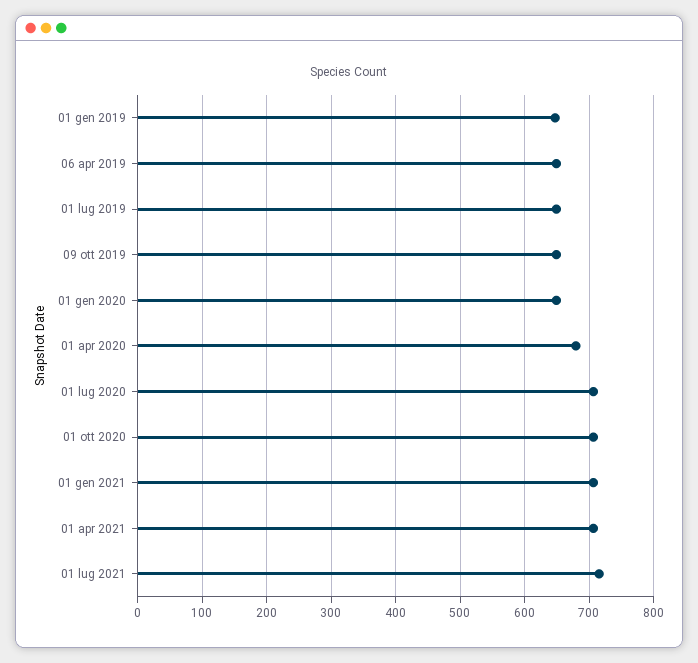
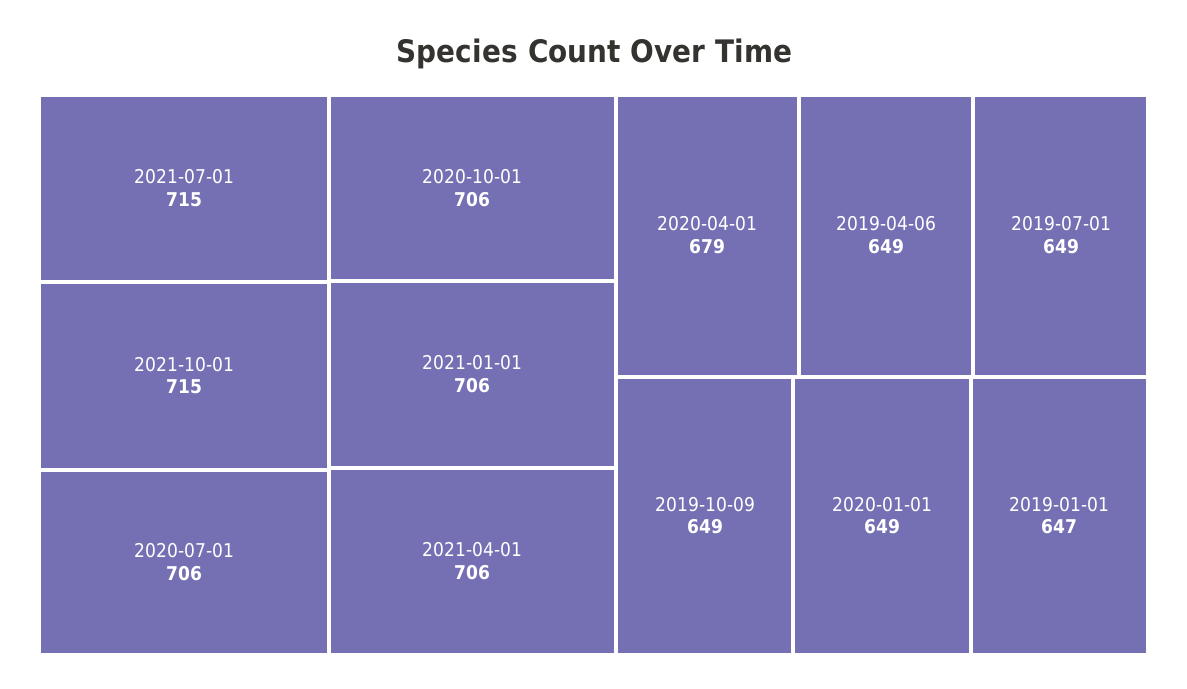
2021-10-01: none -> 715

